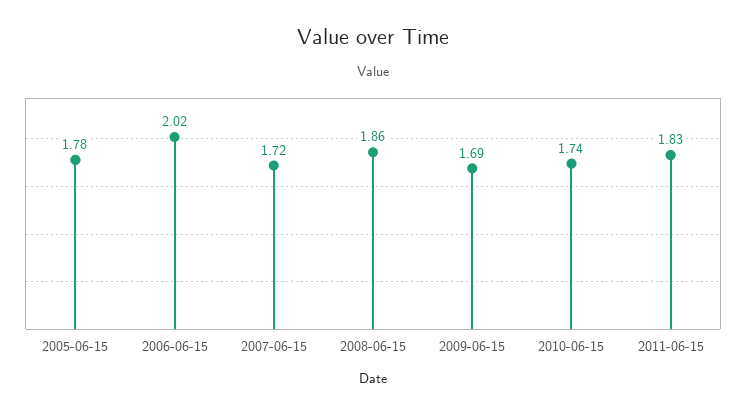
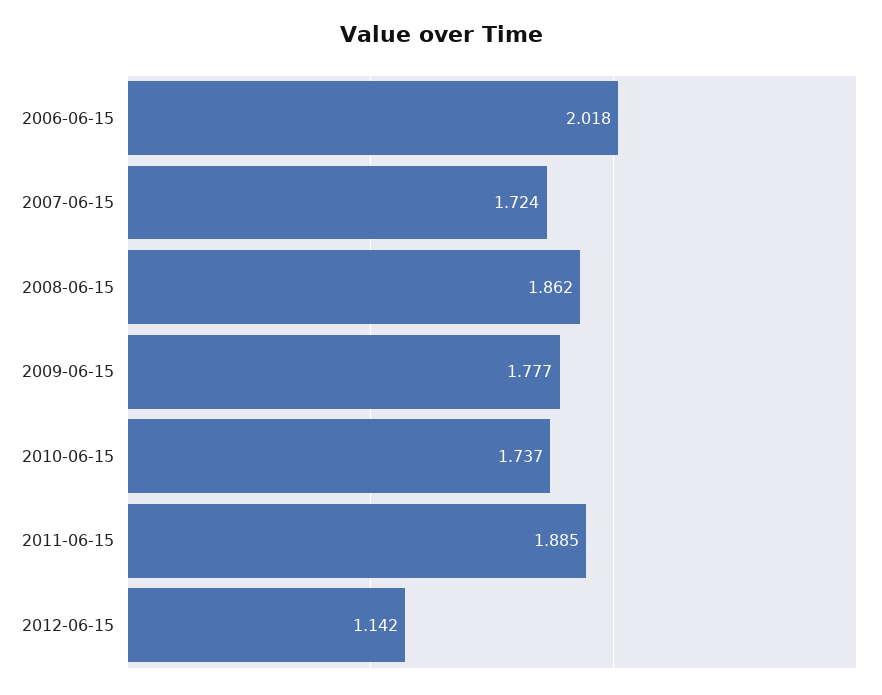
2005-06-15: 1.78 -> none
2009-06-15: 1.69 -> 1.777
2011-06-15: 1.83 -> 1.885
2012-06-15: none -> 1.142

